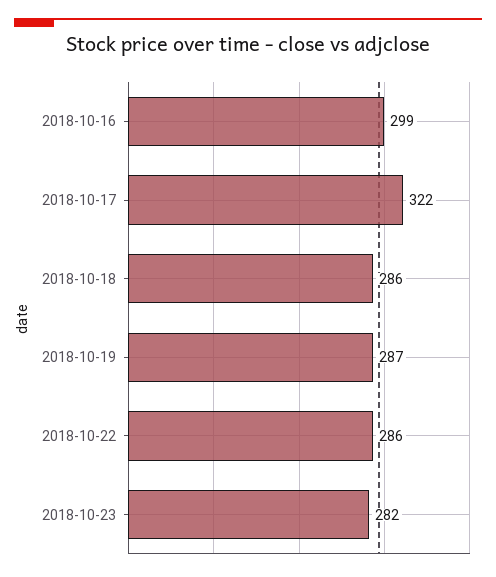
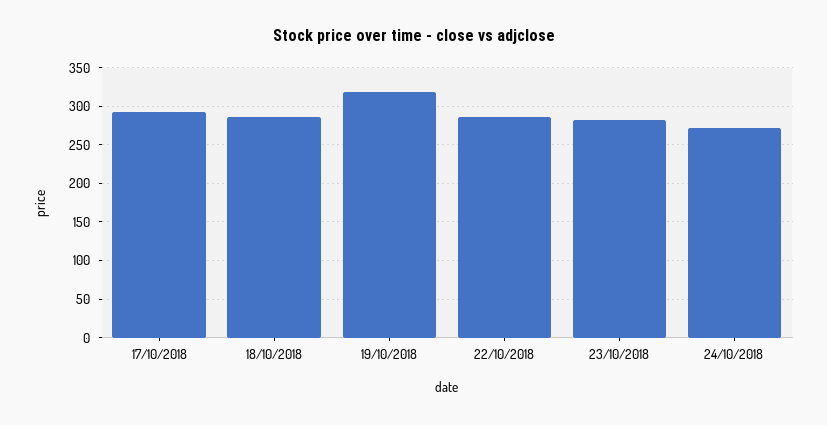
2018-10-16: 299 -> none
2018-10-17: 322 -> 290
2018-10-19: 287 -> 320
24/10/2018: none -> 270

